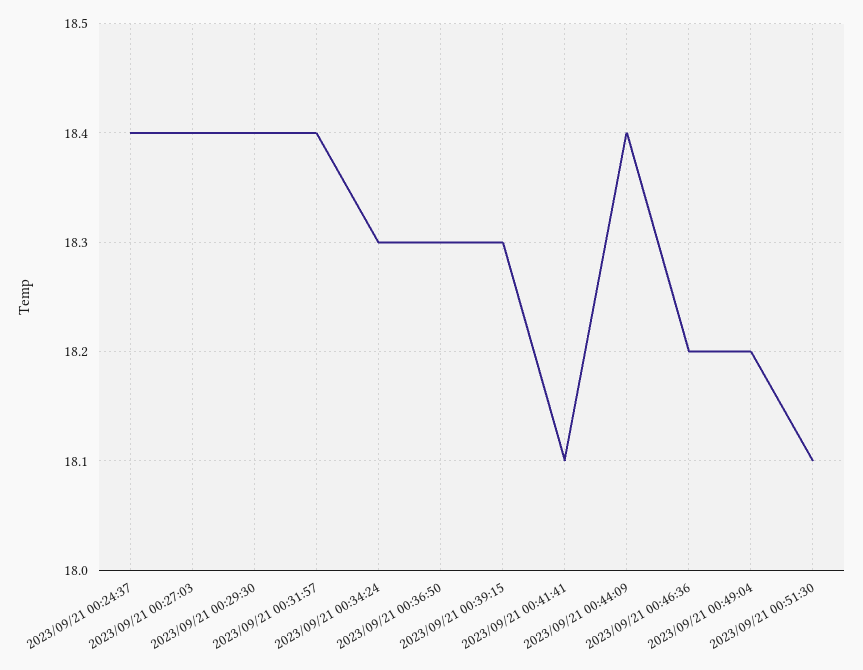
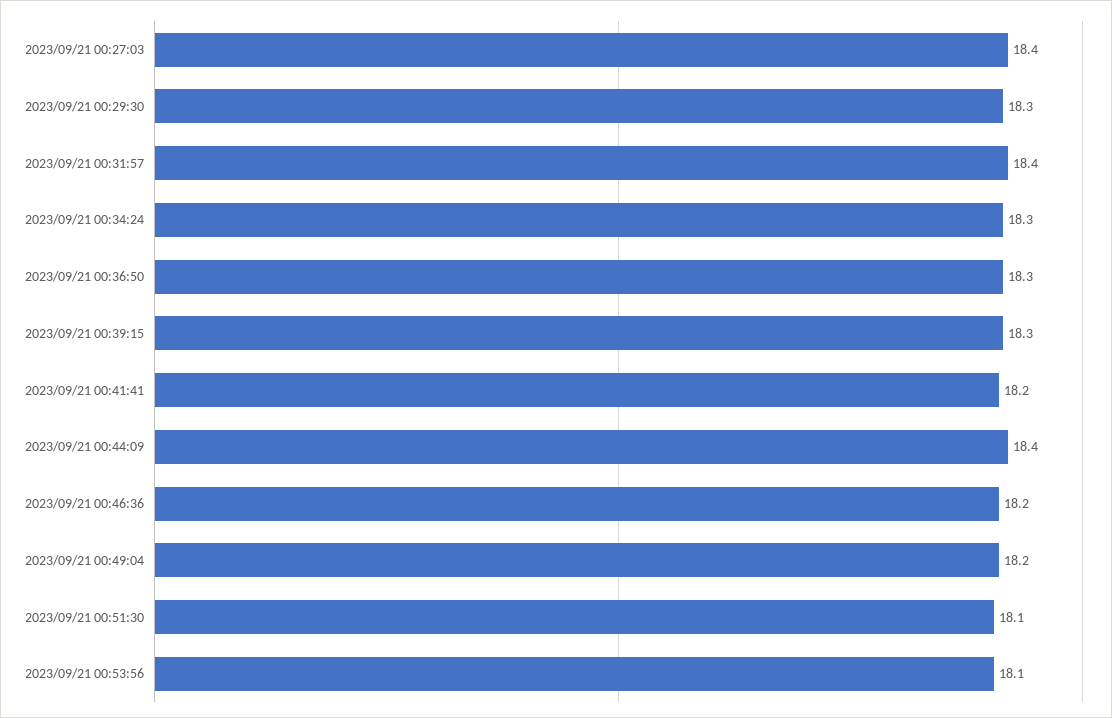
2023/09/21 00:24:37: 18.4 -> none
2023/09/21 00:29:30: 18.4 -> 18.3
2023/09/21 00:41:41: 18.1 -> 18.2
2023/09/21 00:53:56: none -> 18.1

